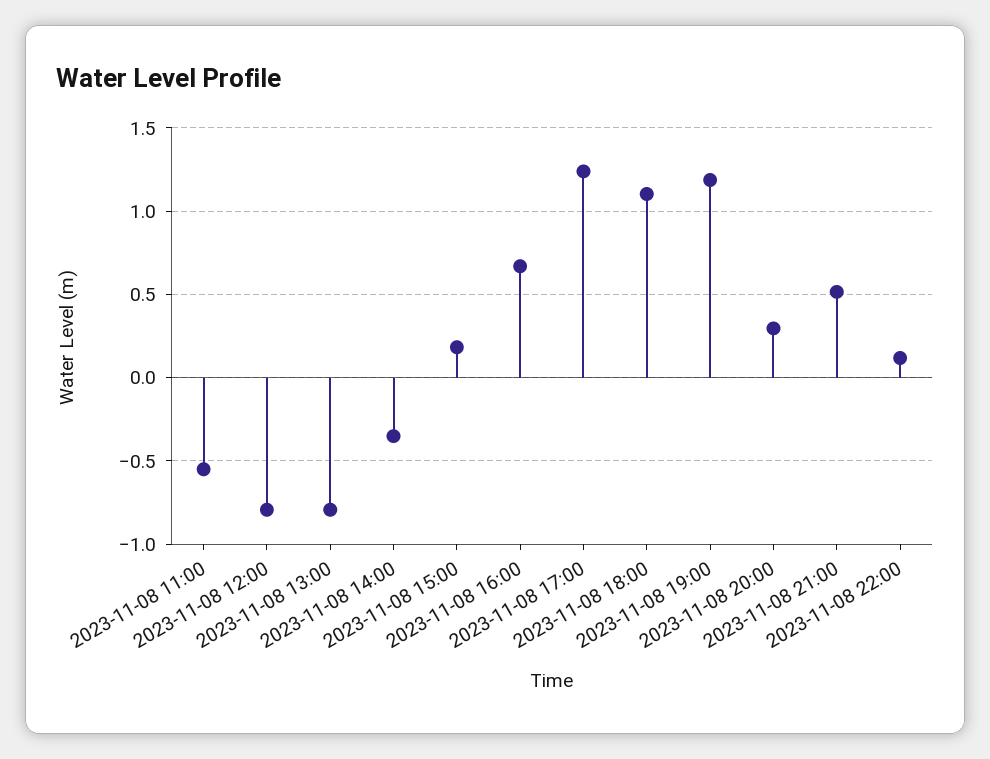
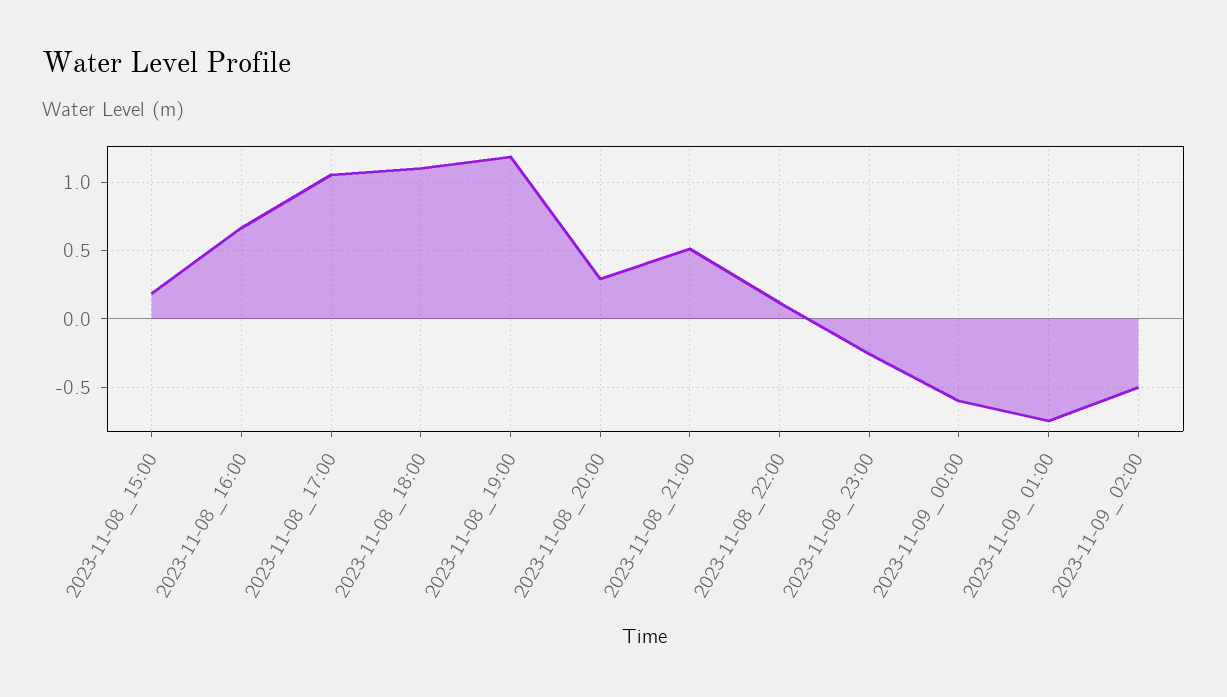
2023-11-08 11:00: -0.55 -> none
2023-11-08 12:00: -0.8 -> none
2023-11-08 13:00: -0.8 -> none
2023-11-08 14:00: -0.35 -> none
2023-11-08 17:00: 1.25 -> 1.05
2023-11-08_23:00: none -> -0.25
2023-11-09_00:00: none -> -0.6
2023-11-09_01:00: none -> -0.75
2023-11-09_02:00: none -> -0.5

